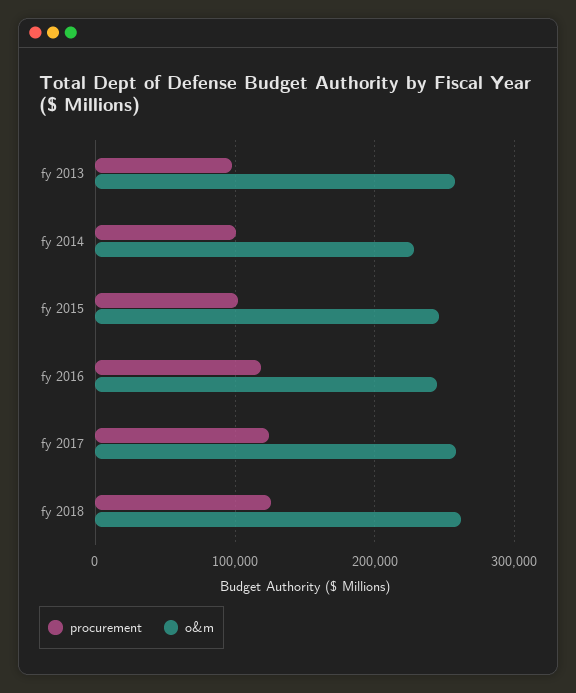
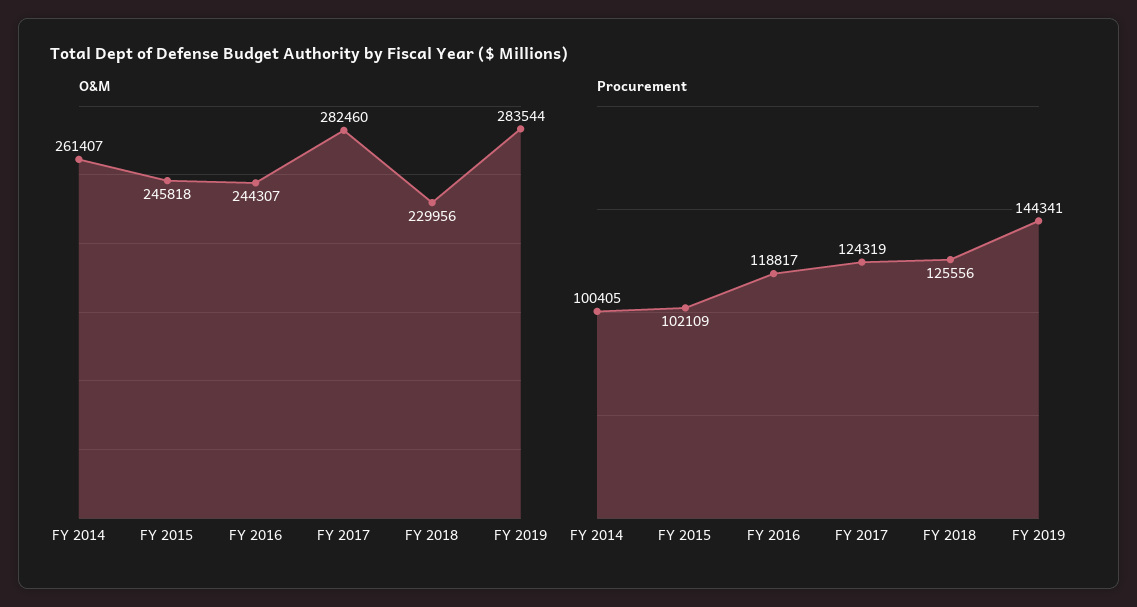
procurement, fy 2013: 100000 -> none
o&m, fy 2013: 260000 -> none
o&m, fy 2014: 230000 -> 261407
o&m, fy 2017: 260000 -> 282460
o&m, fy 2018: 260000 -> 229956
o&m, FY 2019: none -> 283544
procurement, FY 2019: none -> 144341

